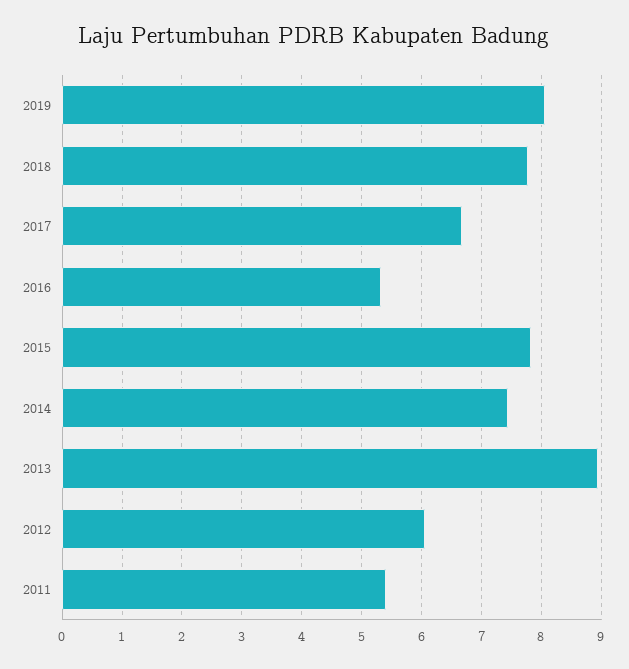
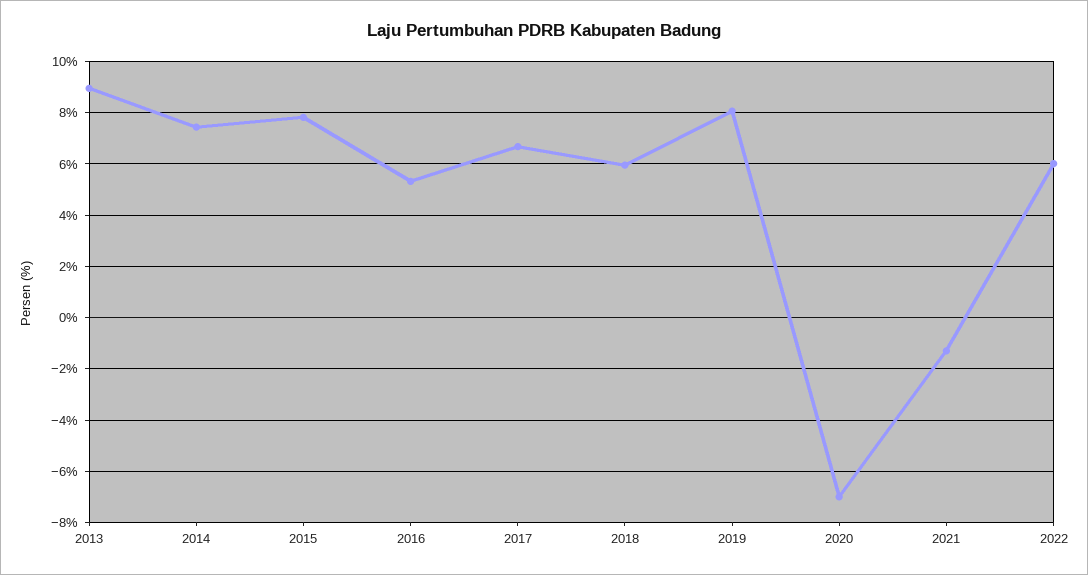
2018: 7.8 -> 6
2012: 6 -> none
2011: 5.4 -> none
2020: none -> -7
2021: none -> -1.25
2022: none -> 6

